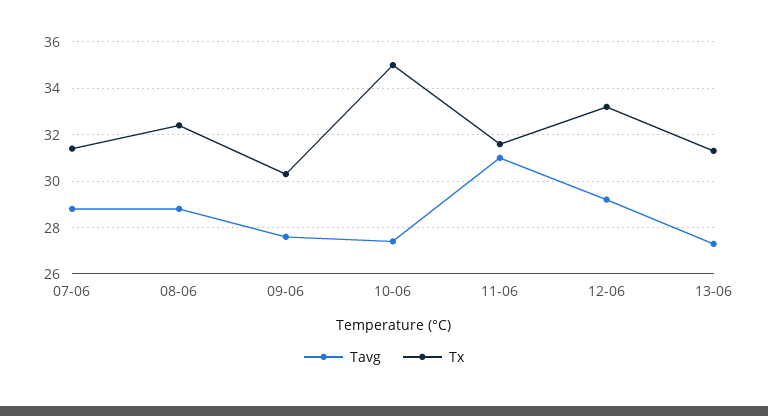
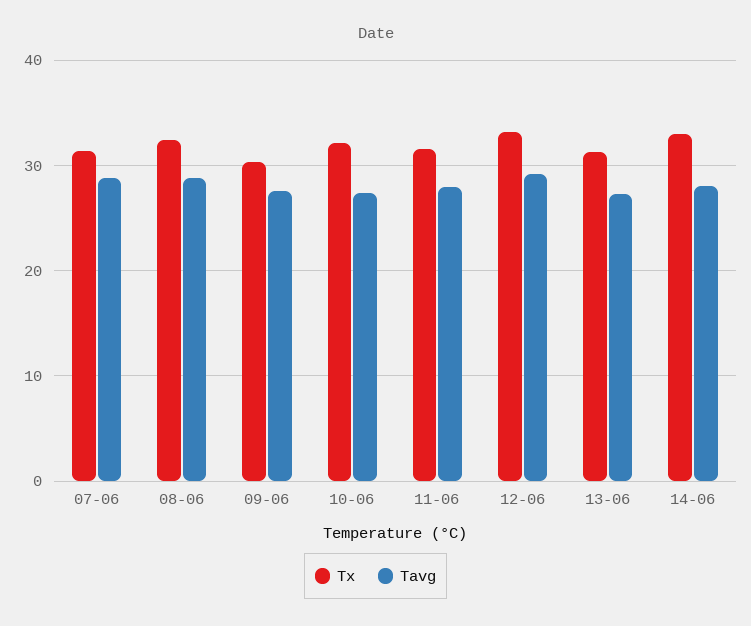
Tx, 10-06: 35 -> 32
Tavg, 11-06: 31 -> 28
Tx, 14-06: none -> 33
Tavg, 14-06: none -> 28

